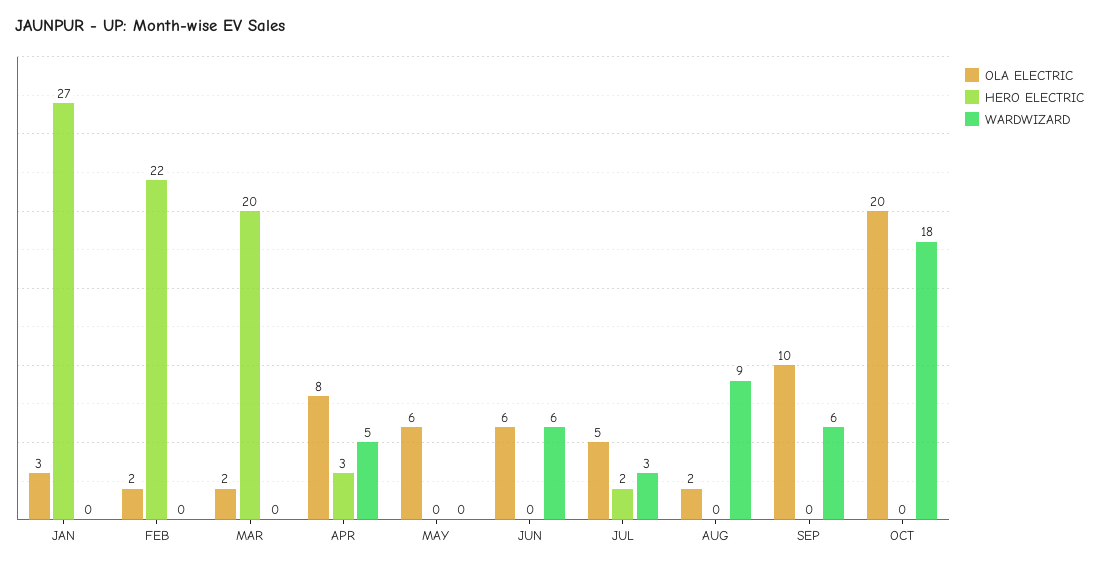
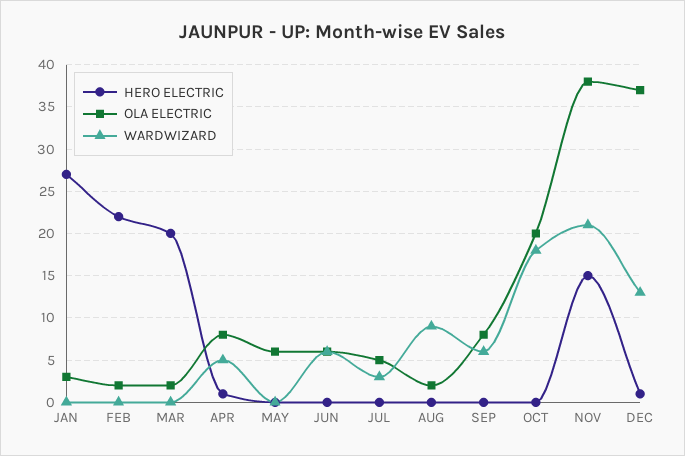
HERO ELECTRIC, APR: 3 -> 1
HERO ELECTRIC, JUL: 2 -> 0
OLA ELECTRIC, SEP: 10 -> 8
HERO ELECTRIC, NOV: none -> 15
OLA ELECTRIC, NOV: none -> 38
WARDWIZARD, NOV: none -> 21
HERO ELECTRIC, DEC: none -> 1
OLA ELECTRIC, DEC: none -> 37
WARDWIZARD, DEC: none -> 13

